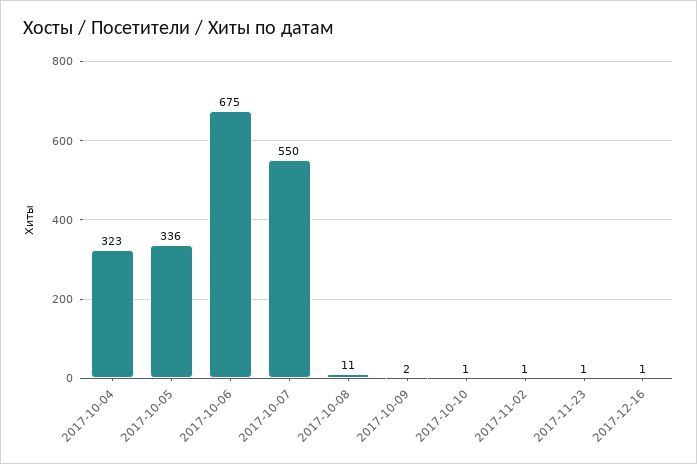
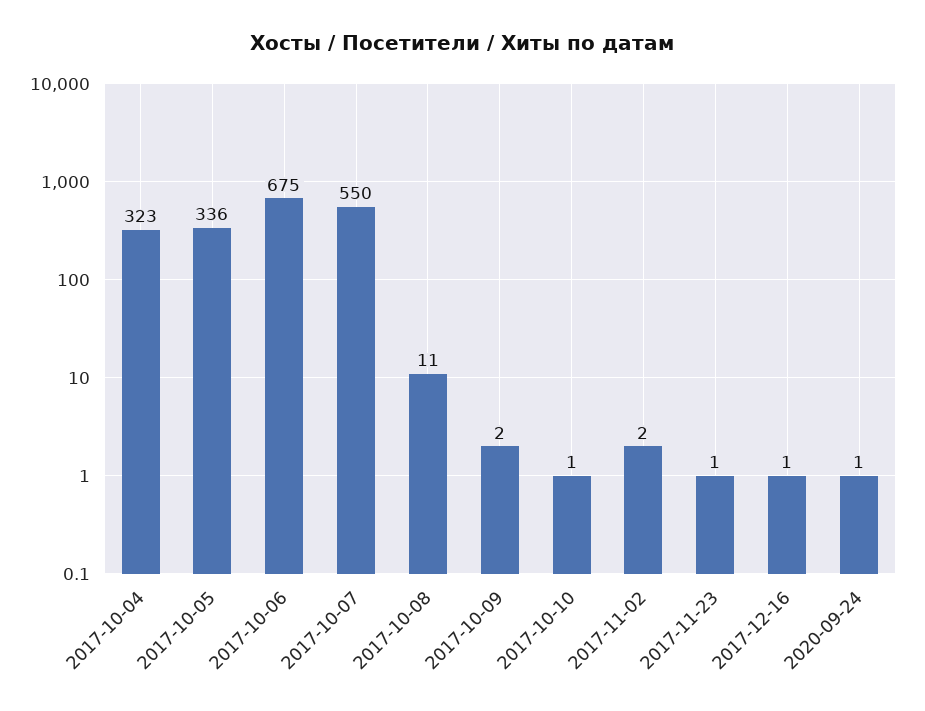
2017-11-02: 1 -> 2
2020-09-24: none -> 1

